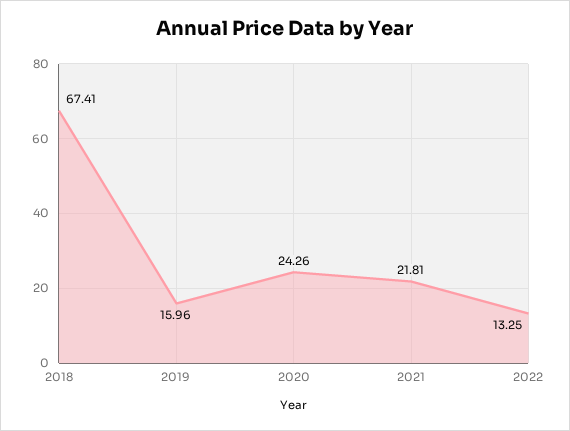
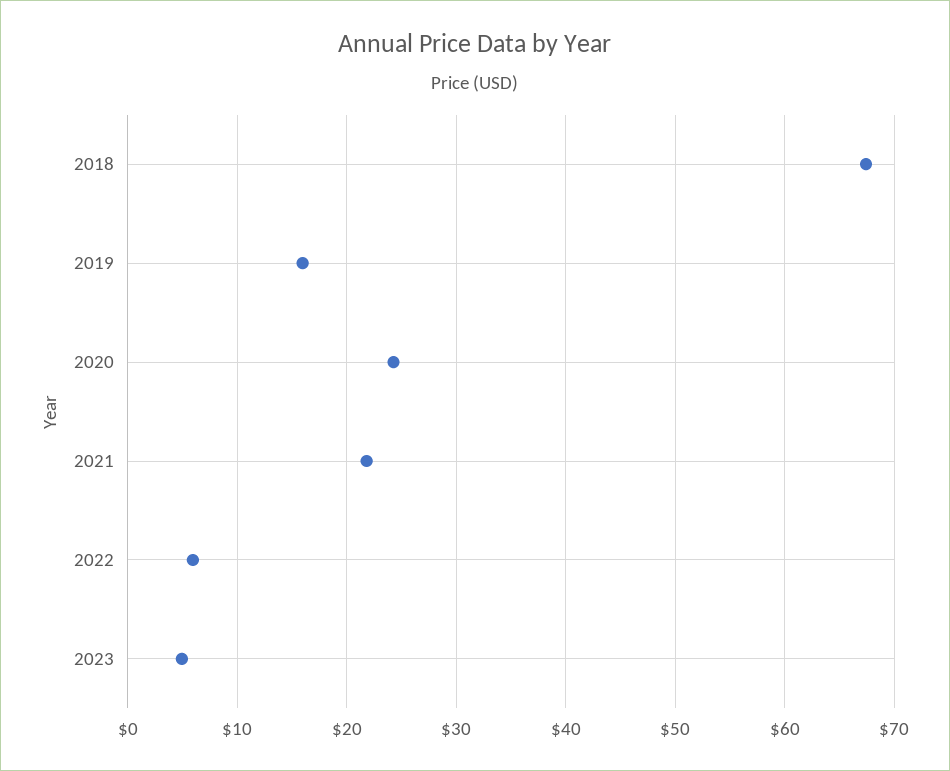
2022: 13.25 -> 6
2023: none -> 5

